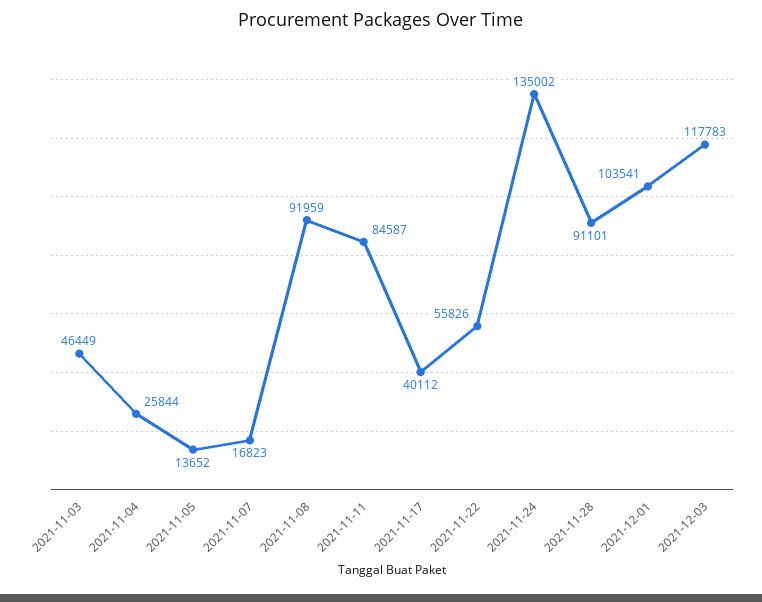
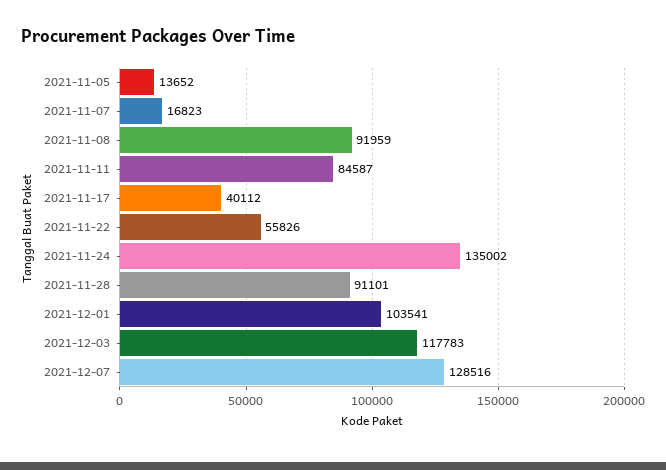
2021-11-03: 46449 -> none
2021-11-04: 25844 -> none
2021-12-07: none -> 128516

